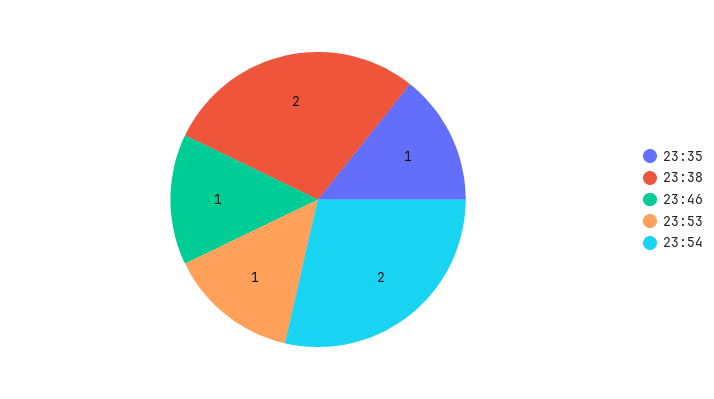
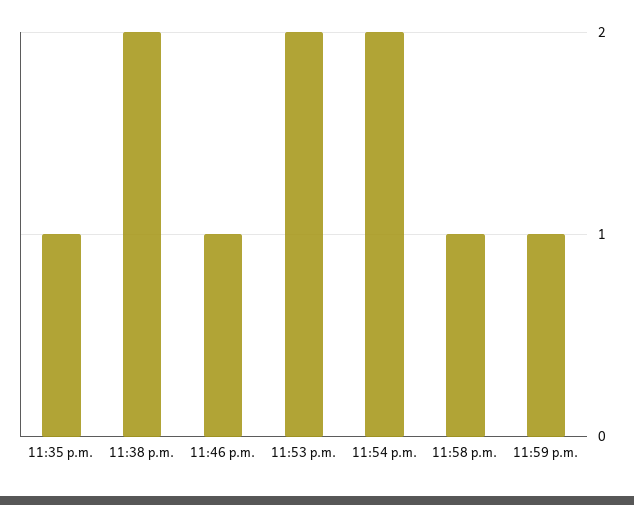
23:53: 1 -> 2
11:58 p.m.: none -> 1
11:59 p.m.: none -> 1

